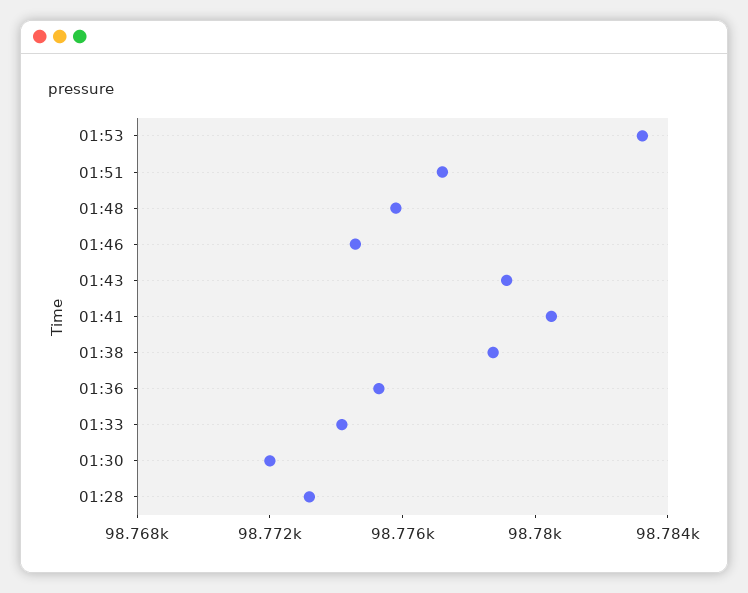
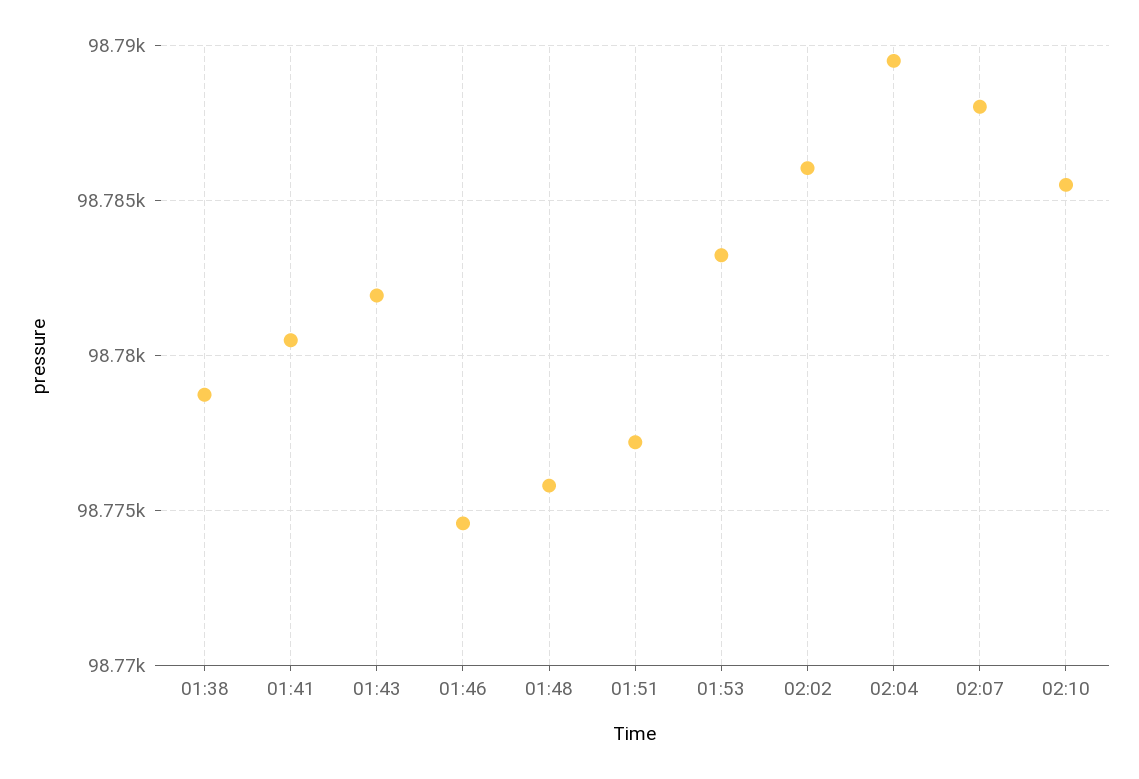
01:43: 98779 -> 98782
01:36: 98775 -> none
01:33: 98774 -> none
01:30: 98772 -> none
01:28: 98773 -> none
02:02: none -> 98786
02:04: none -> 98789.5
02:07: none -> 98788
02:10: none -> 98785.5

